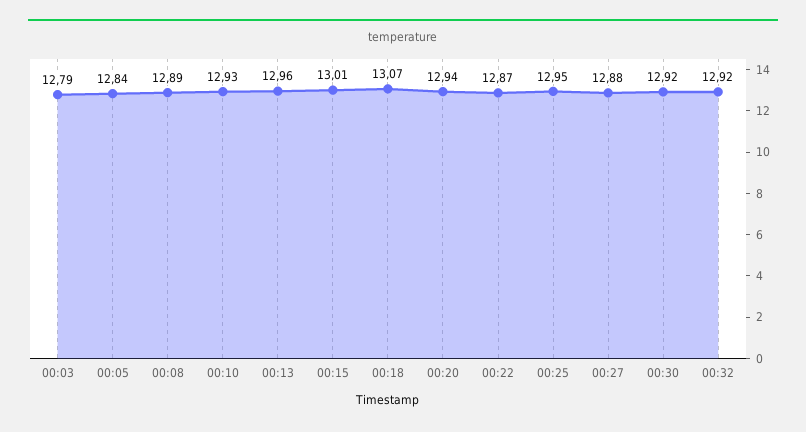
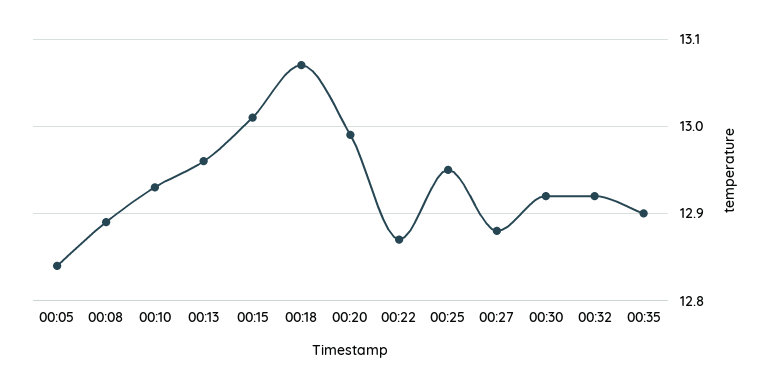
00:03: 12.79 -> none
00:20: 12.94 -> 12.99
00:35: none -> 12.9

